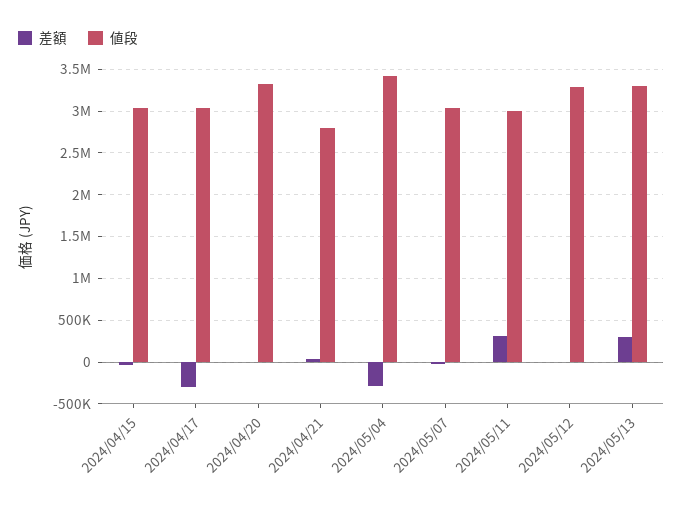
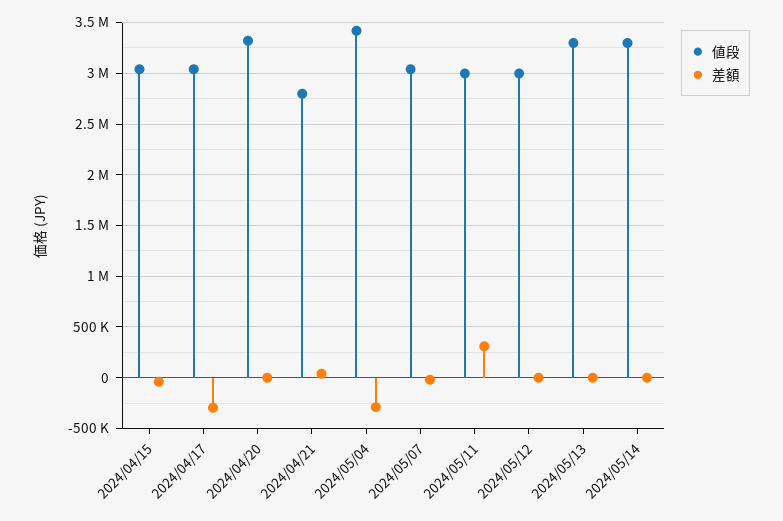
値段, 2024/05/12: 3300000 -> 3000000
差額, 2024/05/13: 300000 -> 0
値段, 2024/05/14: none -> 3300000
差額, 2024/05/14: none -> 0

